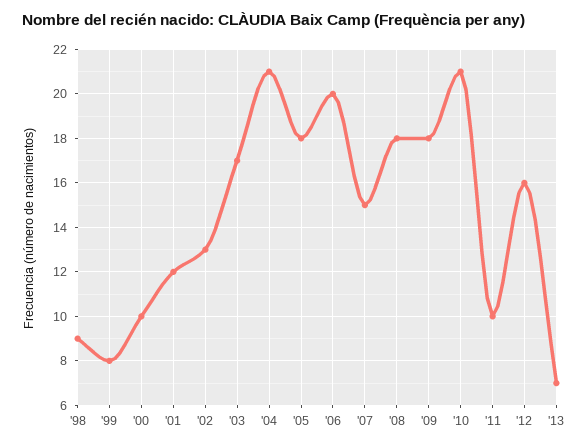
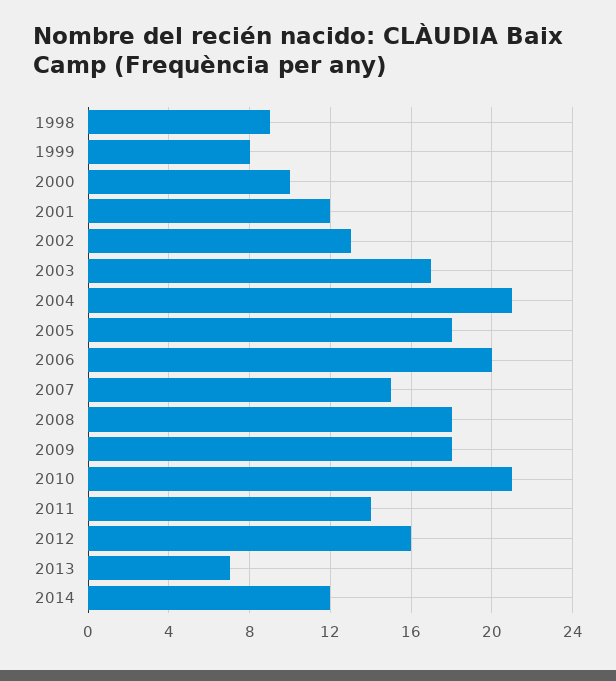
'11: 10 -> 14
2014: none -> 12

